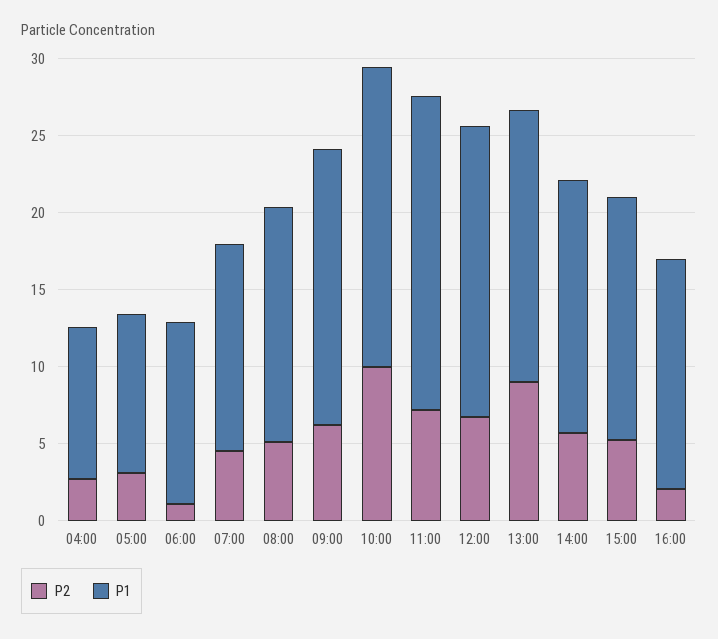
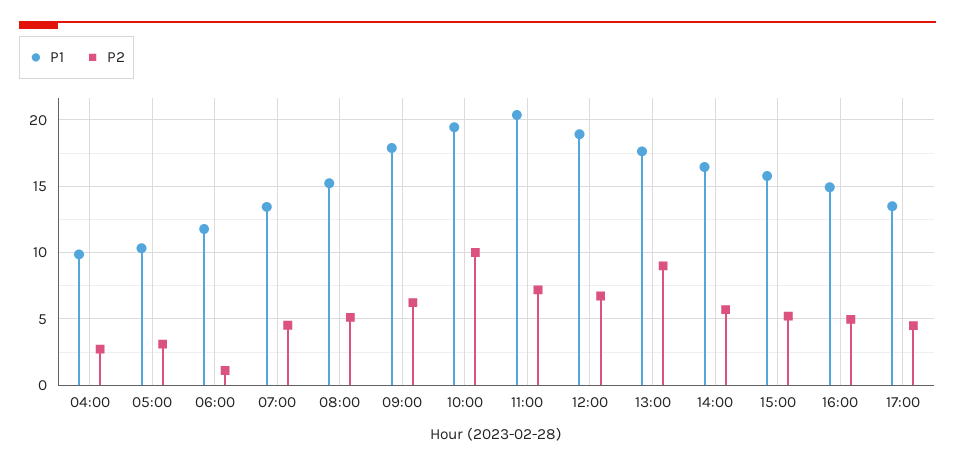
P2, 16:00: 2 -> 5
P1, 17:00: none -> 13.5
P2, 17:00: none -> 4.5

